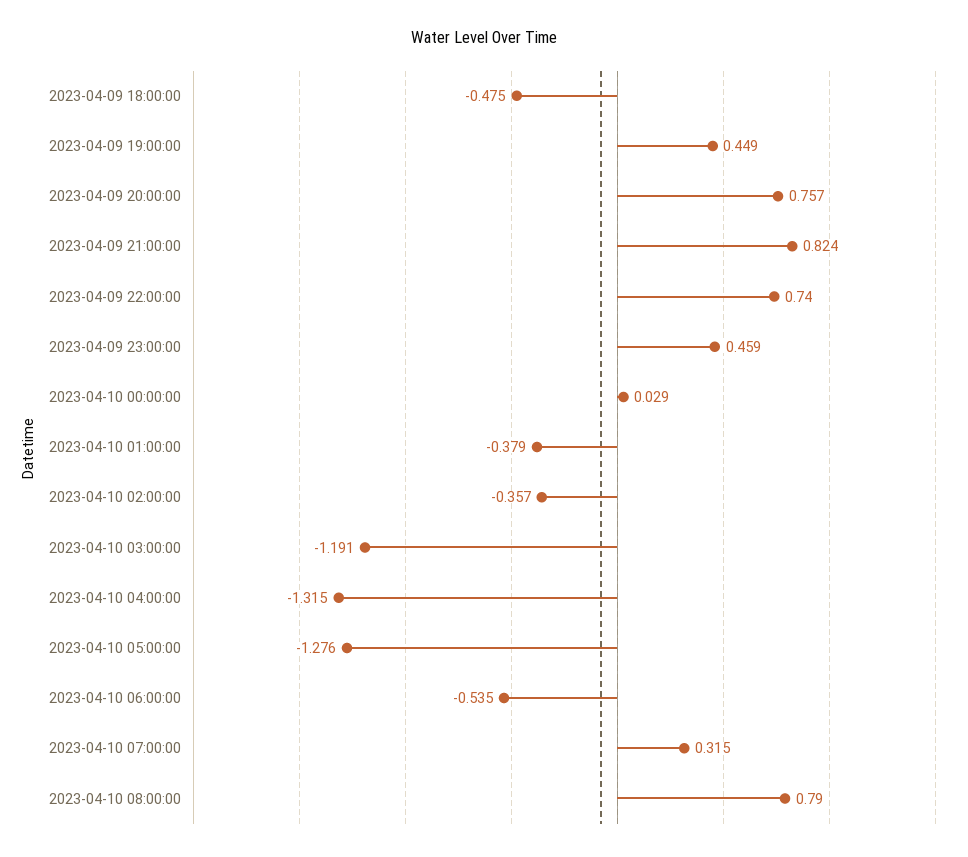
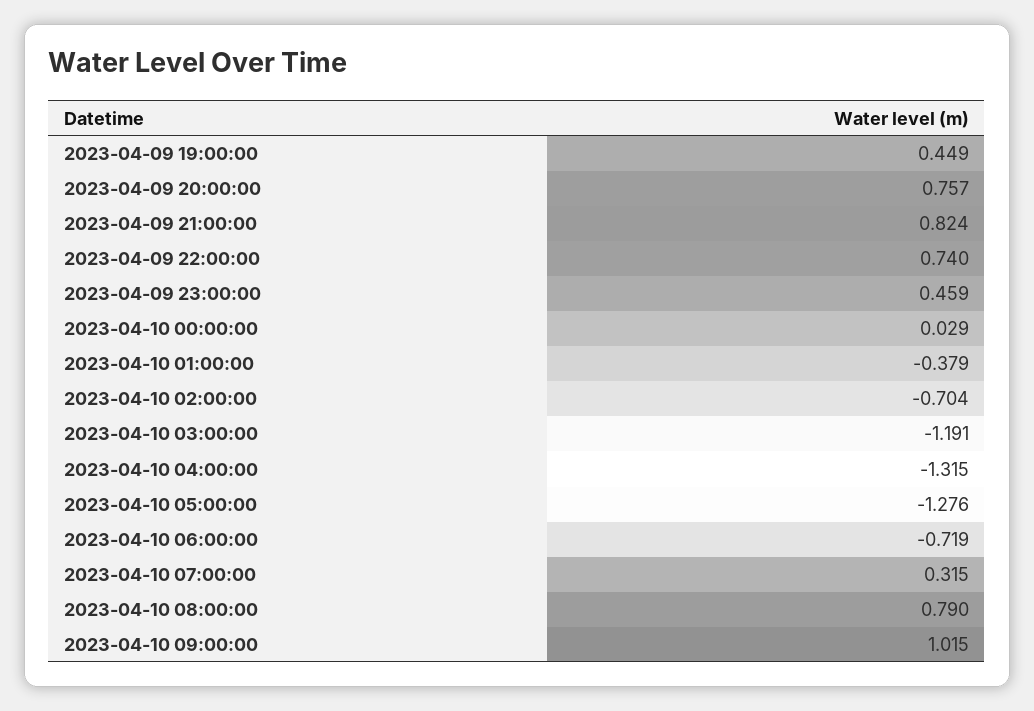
2023-04-09 18:00:00: -0.475 -> none
2023-04-10 02:00:00: -0.357 -> -0.704
2023-04-10 06:00:00: -0.535 -> -0.719
2023-04-10 09:00:00: none -> 1.015

